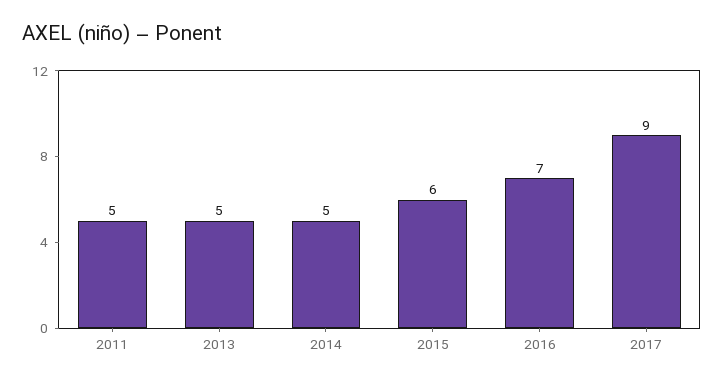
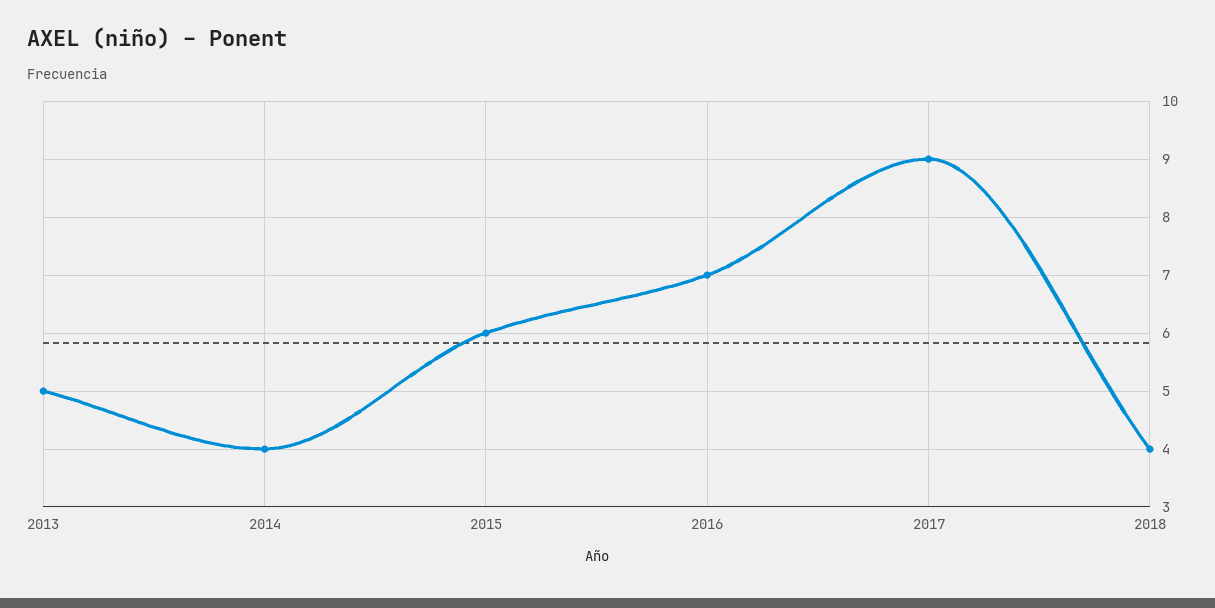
2011: 5 -> none
2014: 5 -> 4
2018: none -> 4

